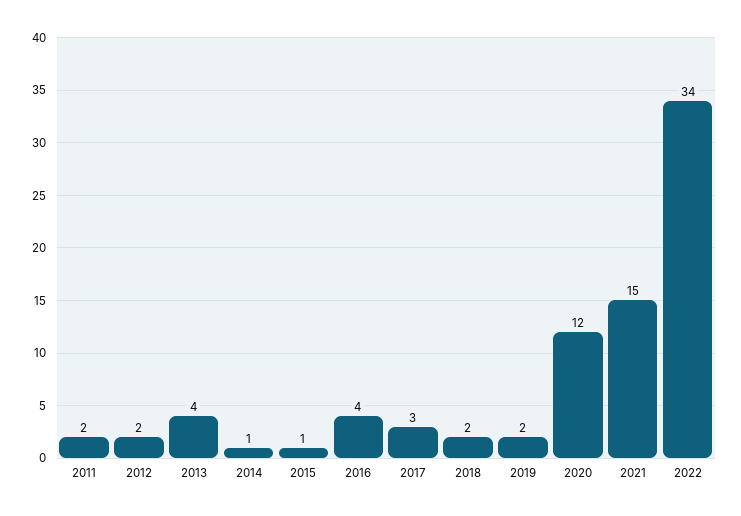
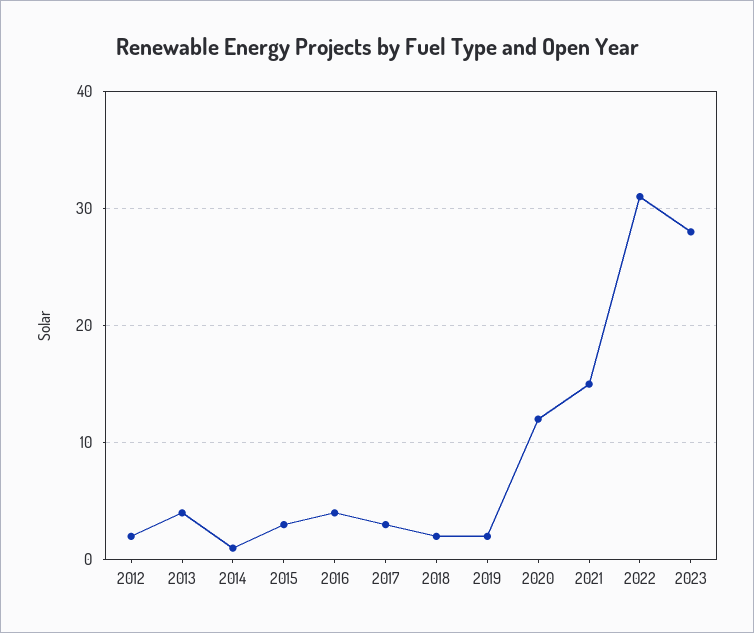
2011: 2 -> none
2015: 1 -> 3
2022: 34 -> 31
2023: none -> 28

